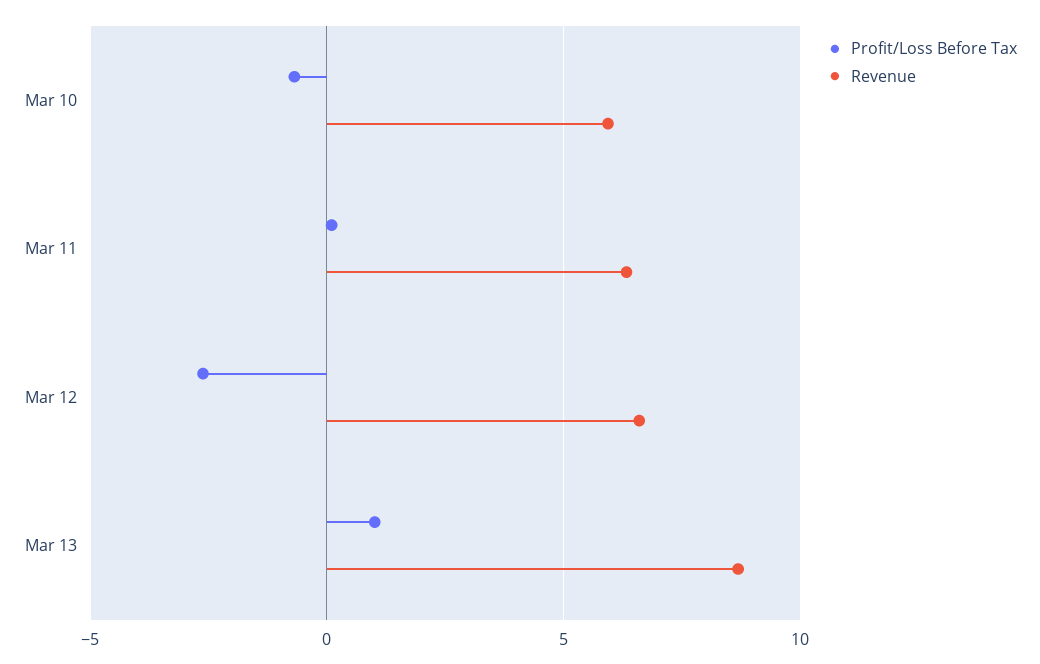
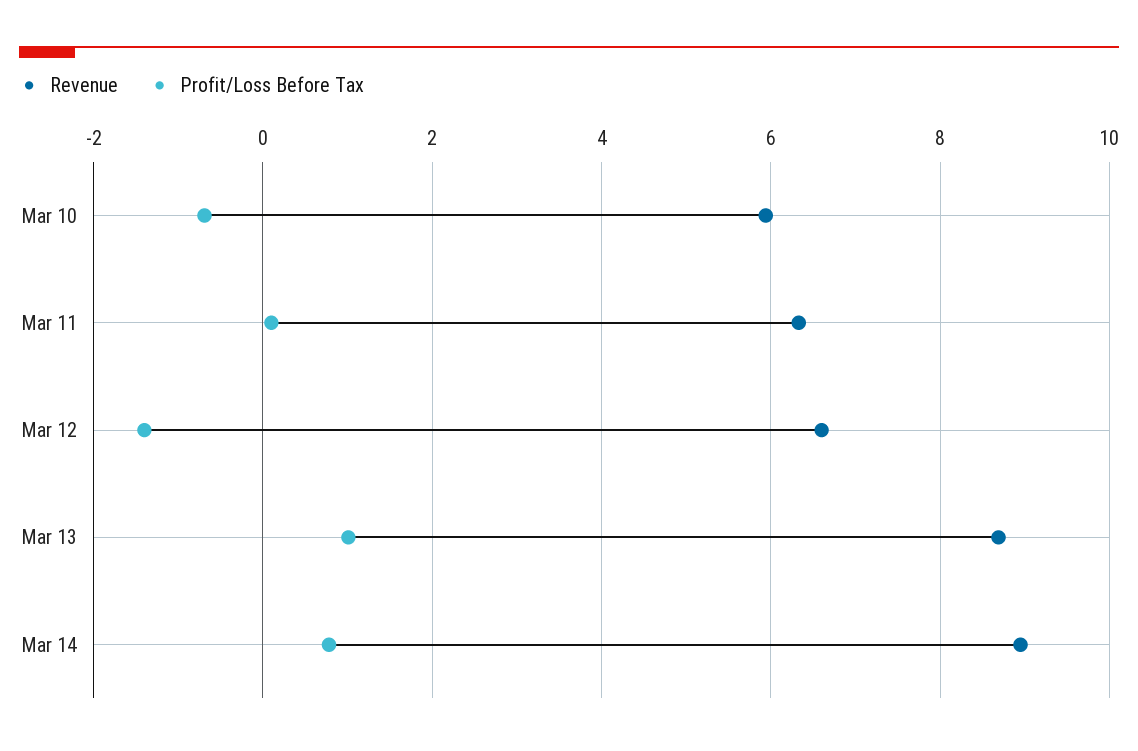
Profit/Loss Before Tax, Mar 12: -2.5 -> -1.4
Revenue, Mar 14: none -> 9
Profit/Loss Before Tax, Mar 14: none -> 0.8

